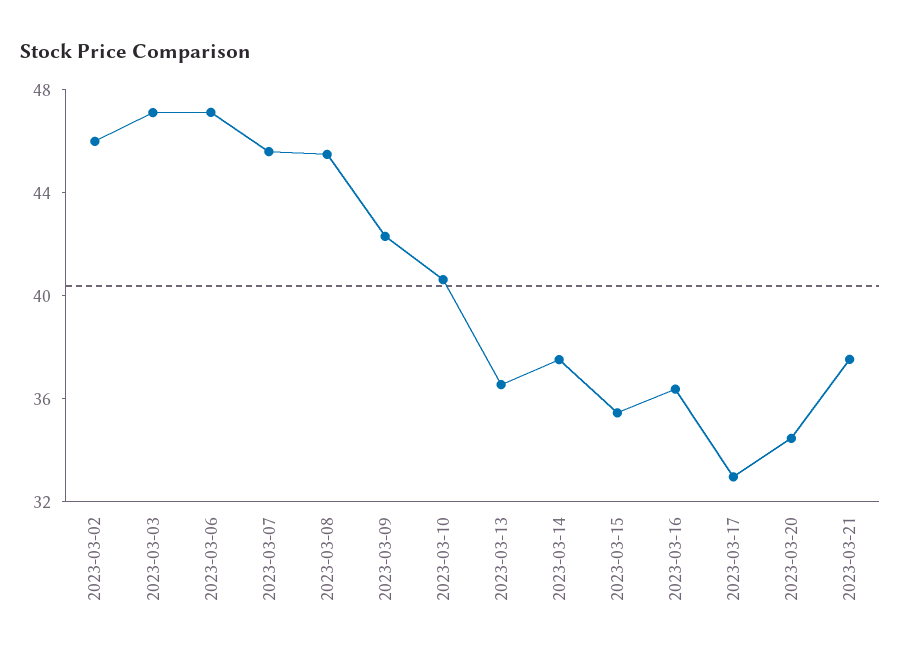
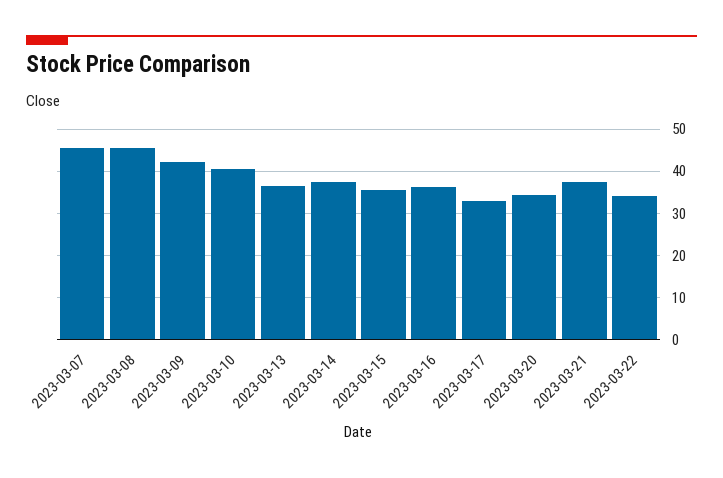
2023-03-02: 46 -> none
2023-03-03: 47 -> none
2023-03-06: 47 -> none
2023-03-22: none -> 34

